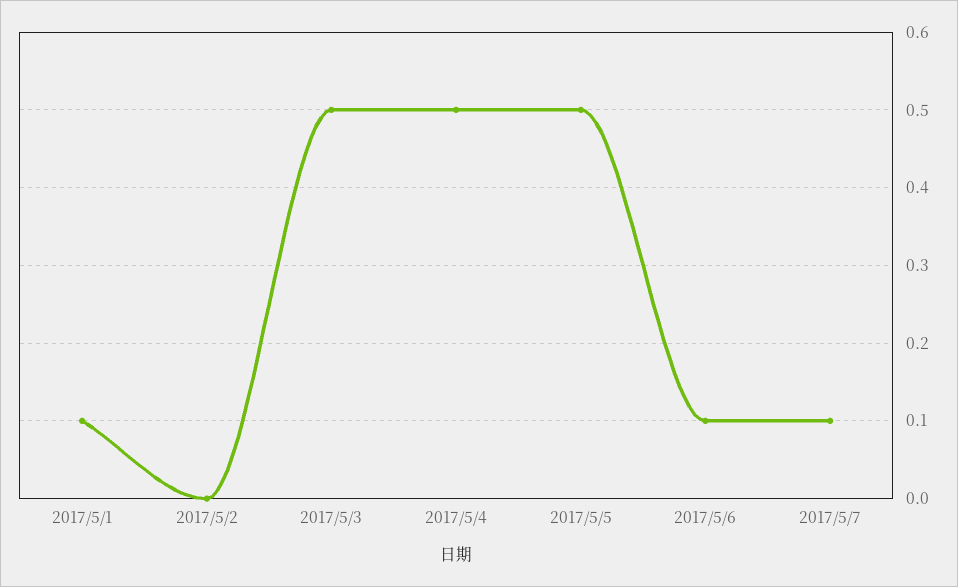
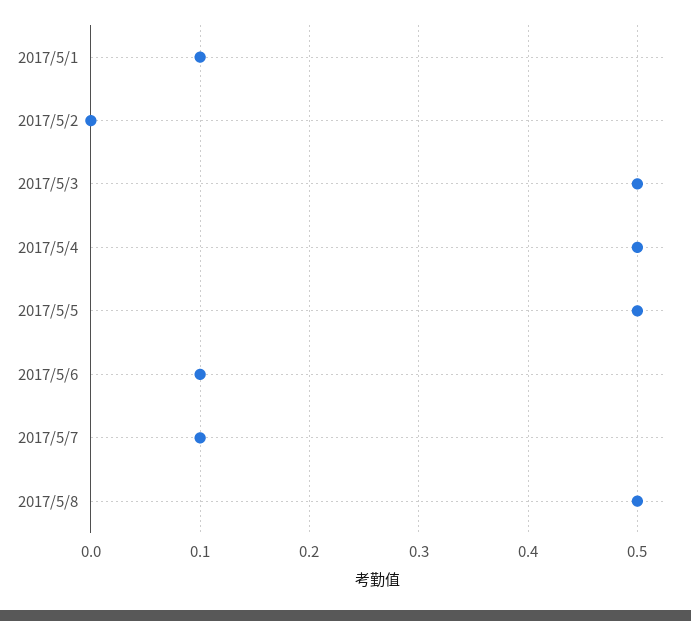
2017/5/8: none -> 0.5

